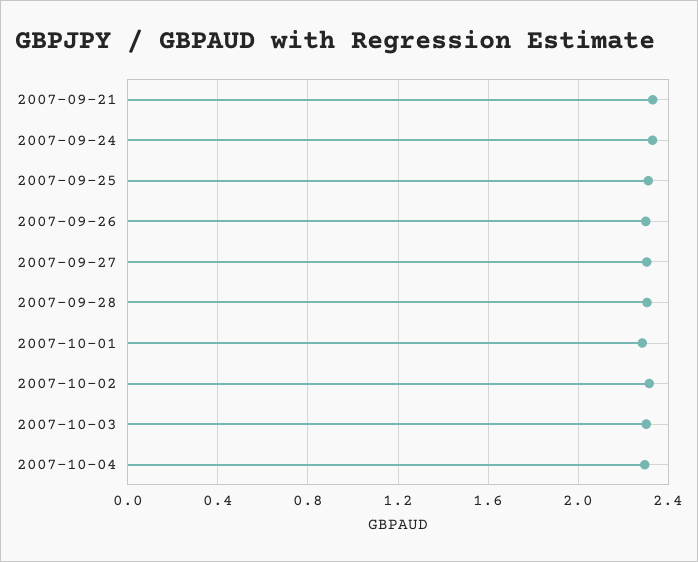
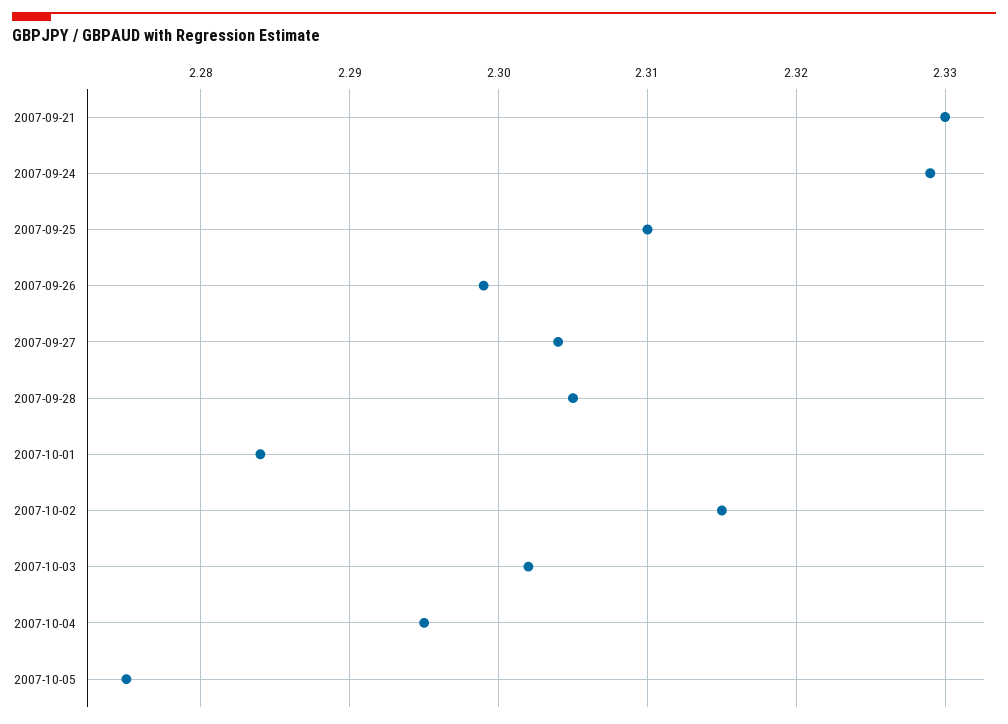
2007-10-05: none -> 2.275

